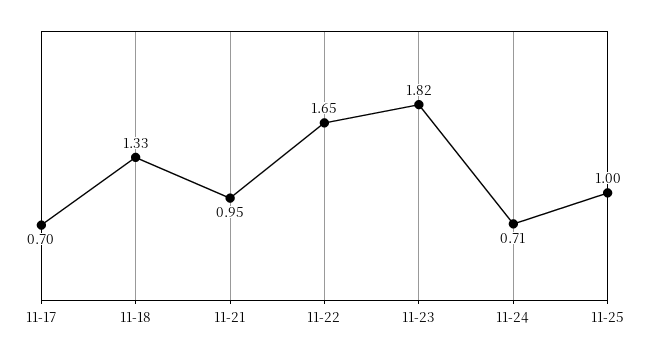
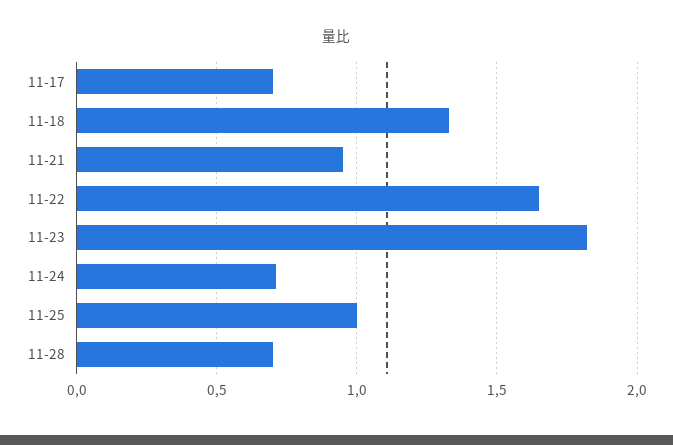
11-28: none -> 0.7

